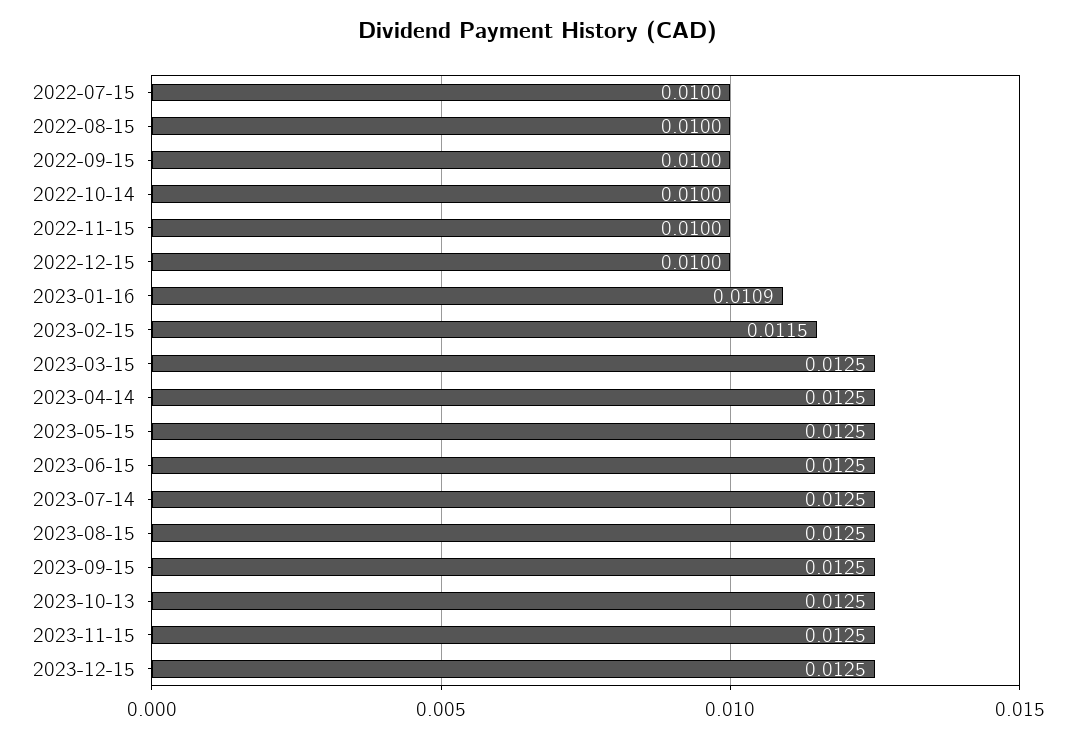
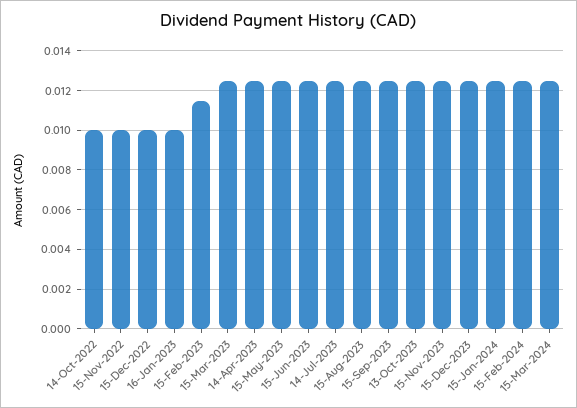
2022-07-15: 0.01 -> none
2022-08-15: 0.01 -> none
2022-09-15: 0.01 -> none
2023-01-16: 0.0109 -> 0.01
15-Jan-2024: none -> 0.0125
15-Feb-2024: none -> 0.0125
15-Mar-2024: none -> 0.0125

